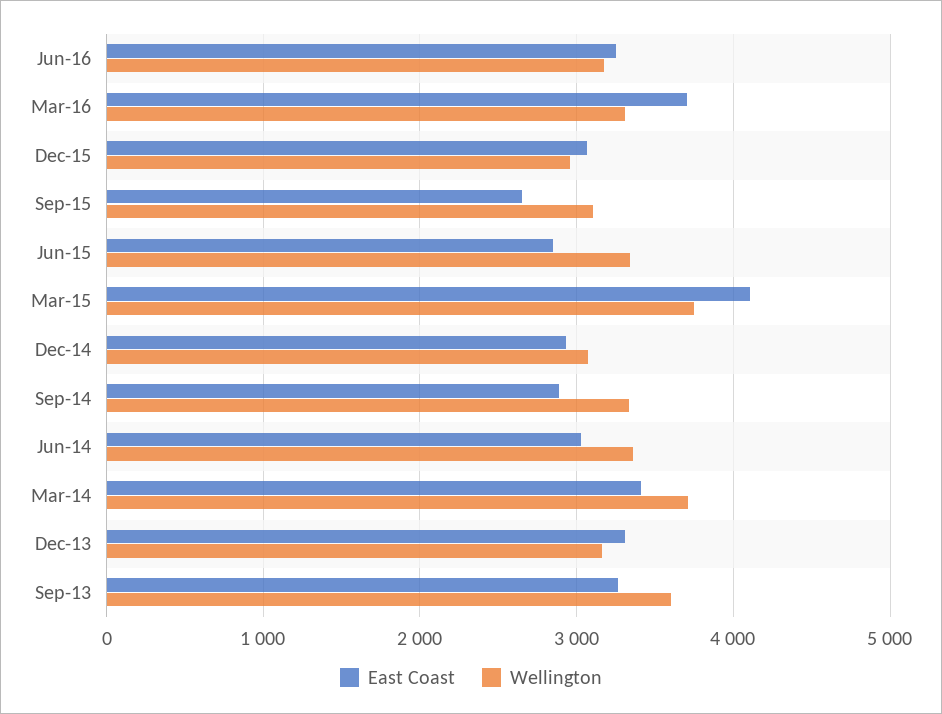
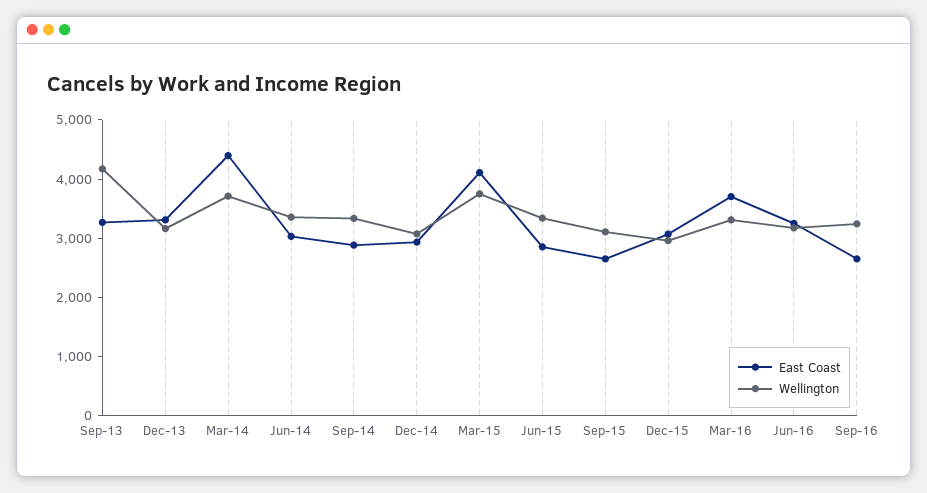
East Coast, Mar-14: 3400 -> 4400
Wellington, Sep-13: 3600 -> 4200
East Coast, Sep-16: none -> 2600
Wellington, Sep-16: none -> 3200

